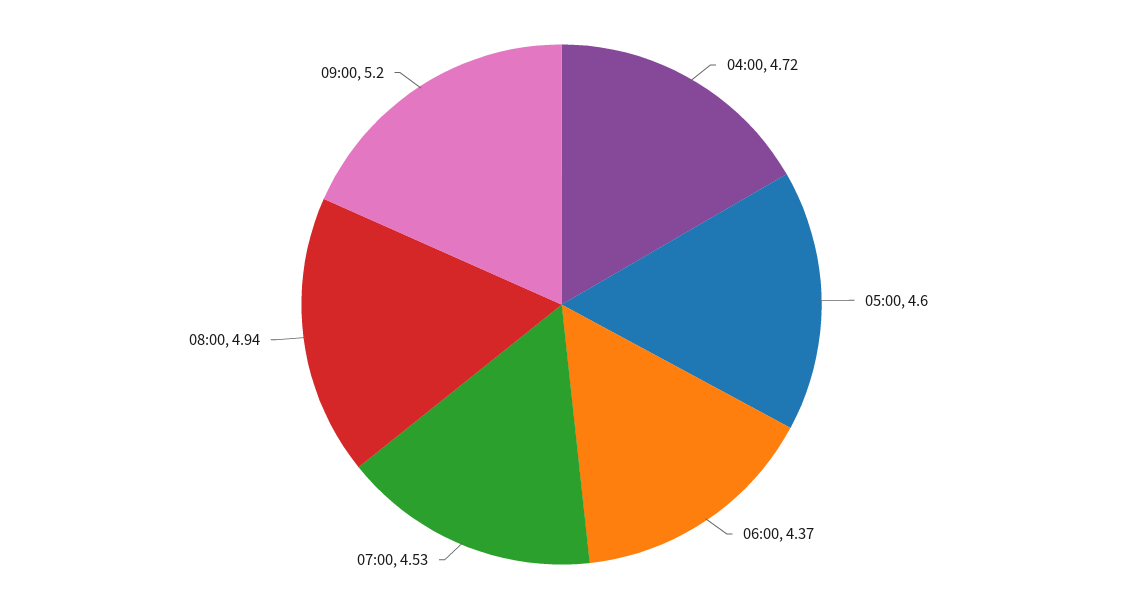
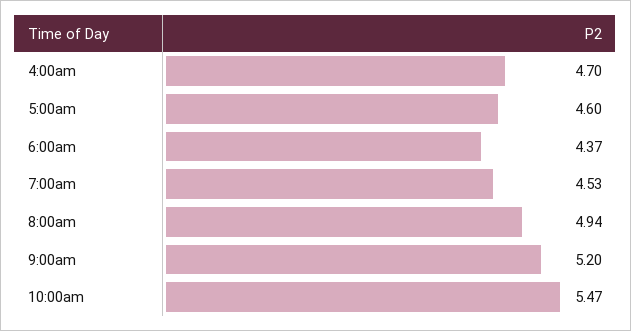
04:00: 4.72 -> 4.7
10:00am: none -> 5.47

